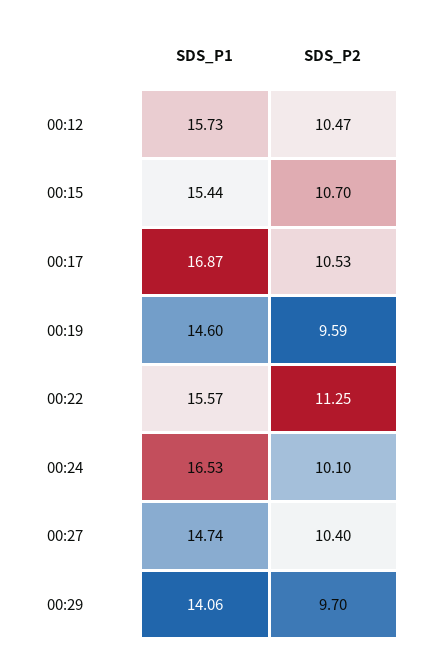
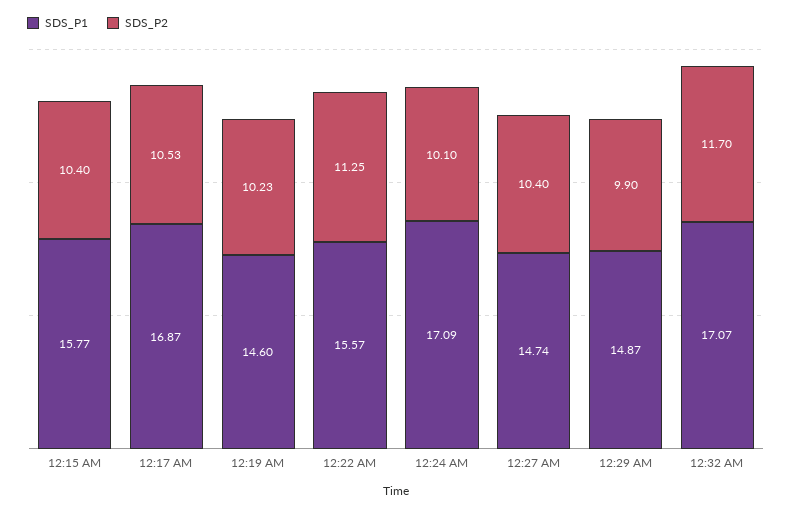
SDS_P1, 00:12: 15.73 -> none
SDS_P2, 00:12: 10.47 -> none
SDS_P1, 00:15: 15.44 -> 15.77
SDS_P2, 00:15: 10.7 -> 10.4
SDS_P2, 00:19: 9.59 -> 10.23
SDS_P1, 00:24: 16.53 -> 17.09
SDS_P1, 00:29: 14.06 -> 14.87
SDS_P2, 00:29: 9.7 -> 9.9
SDS_P1, 12:32 AM: none -> 17.07
SDS_P2, 12:32 AM: none -> 11.7

